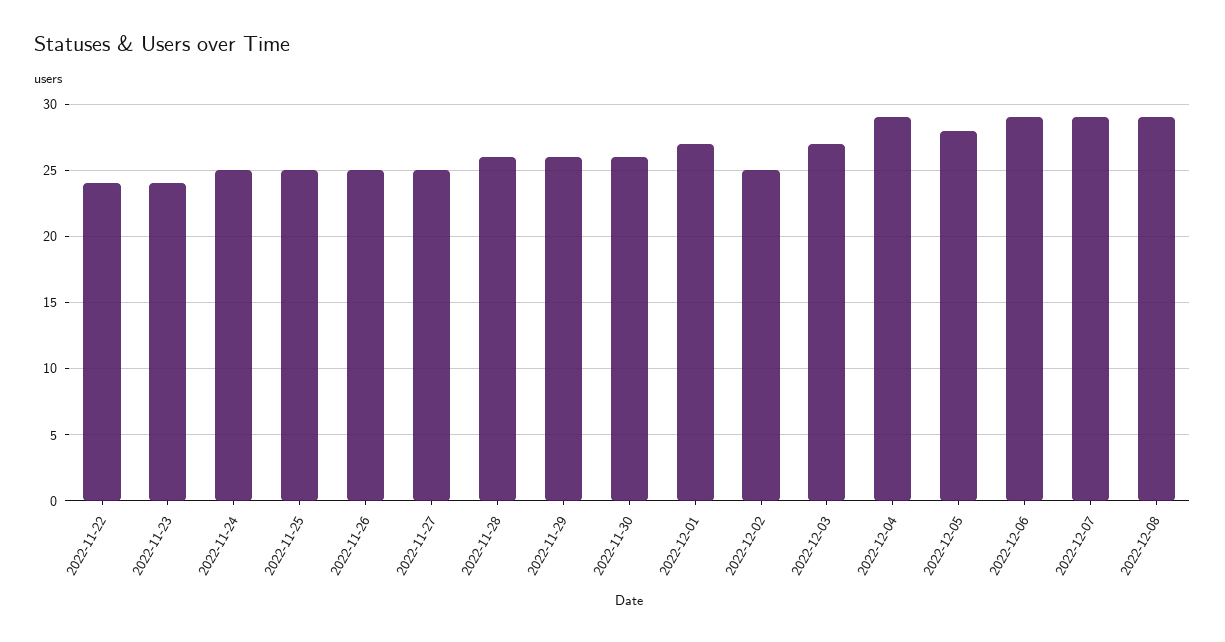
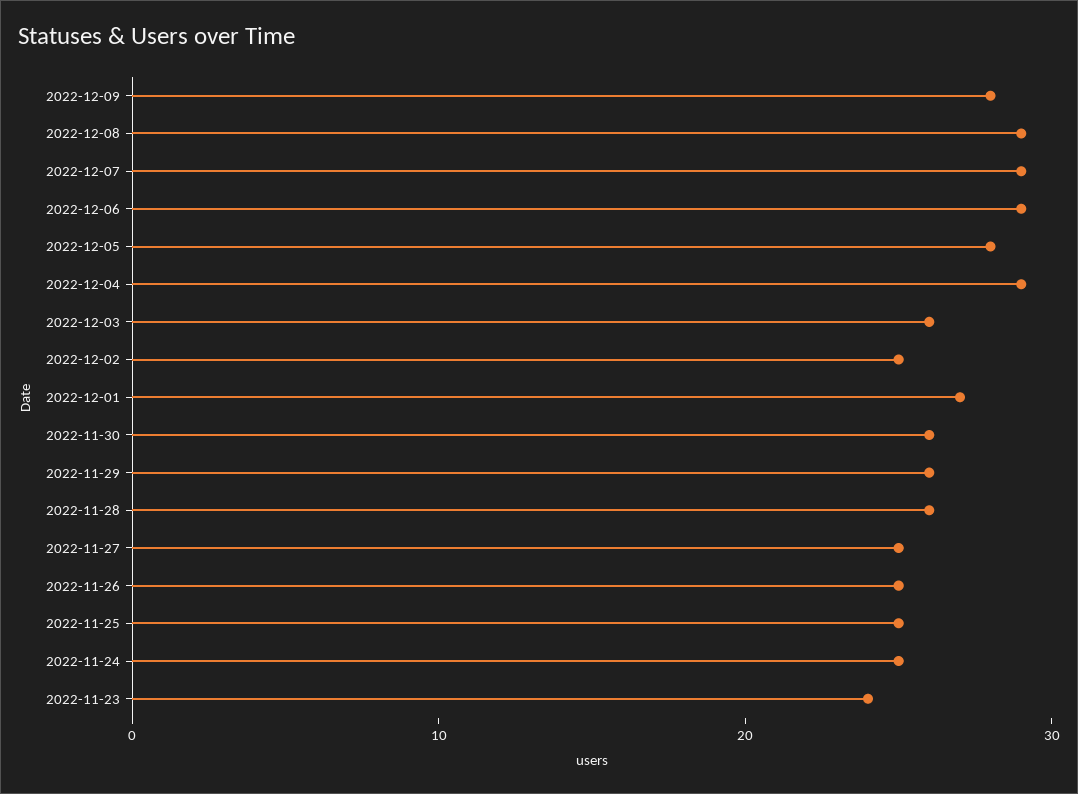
2022-11-22: 24 -> none
2022-12-03: 27 -> 26
2022-12-09: none -> 28

